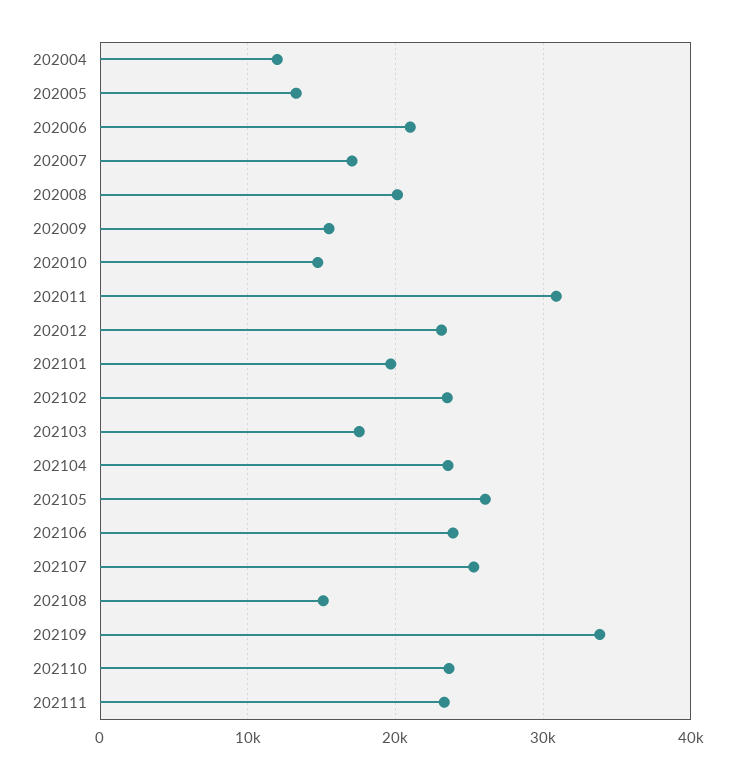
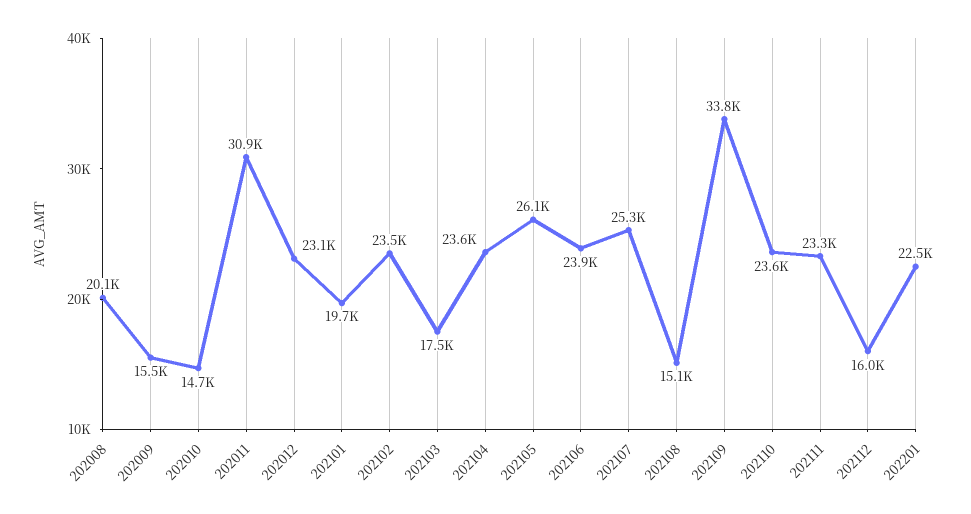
202004: 12000 -> none
202005: 13000 -> none
202006: 21000 -> none
202007: 17000 -> none
202112: none -> 16000
202201: none -> 22500

